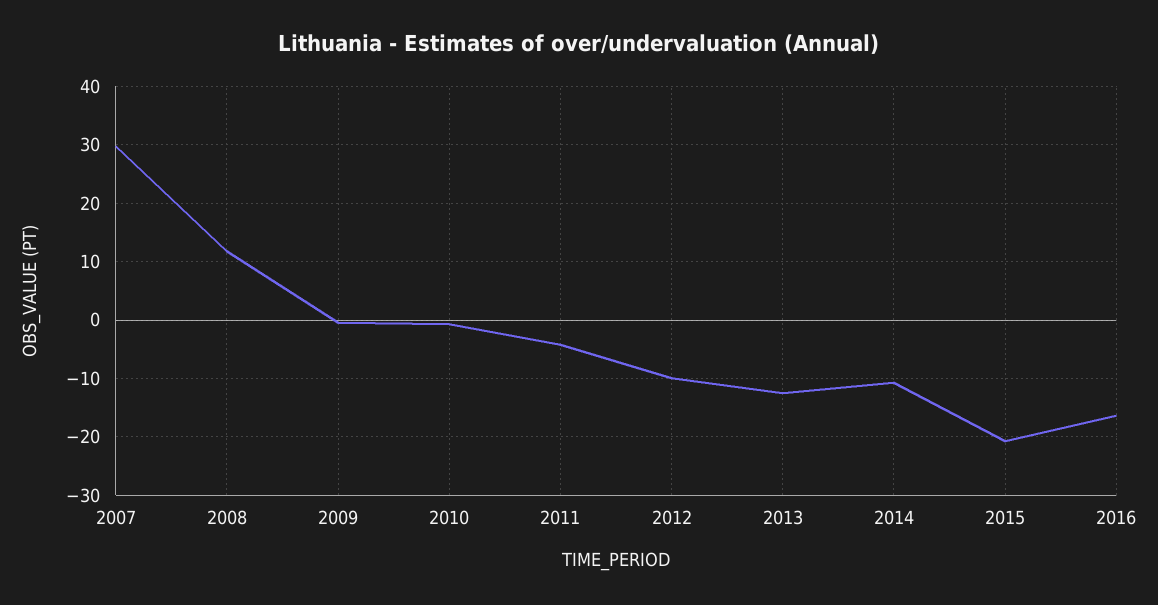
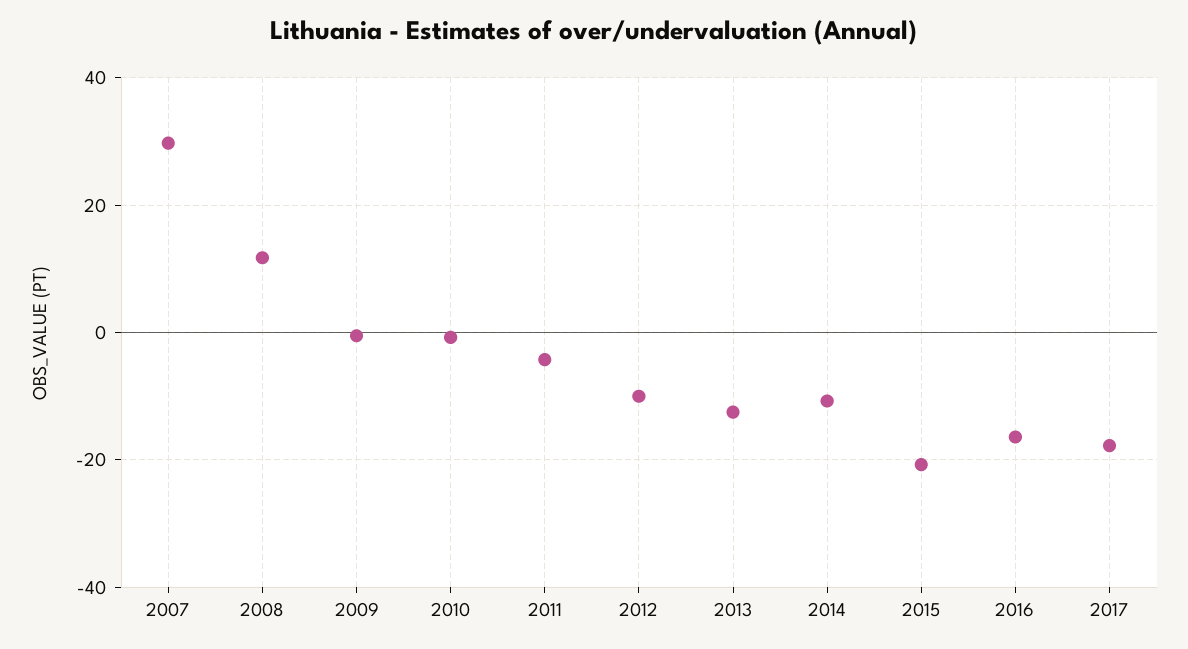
2017: none -> -18

